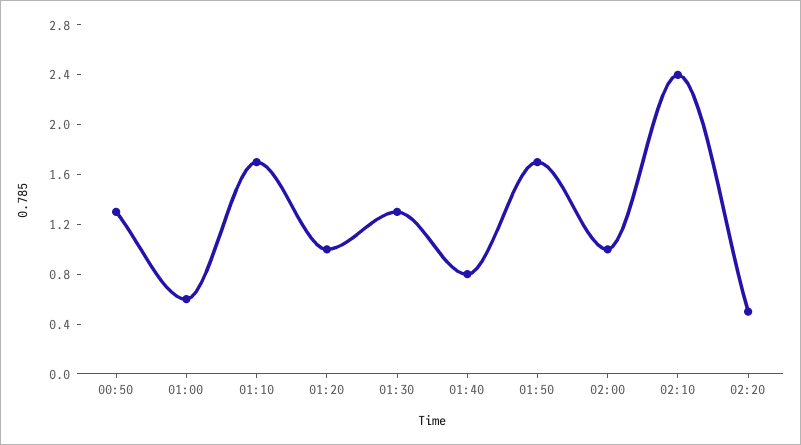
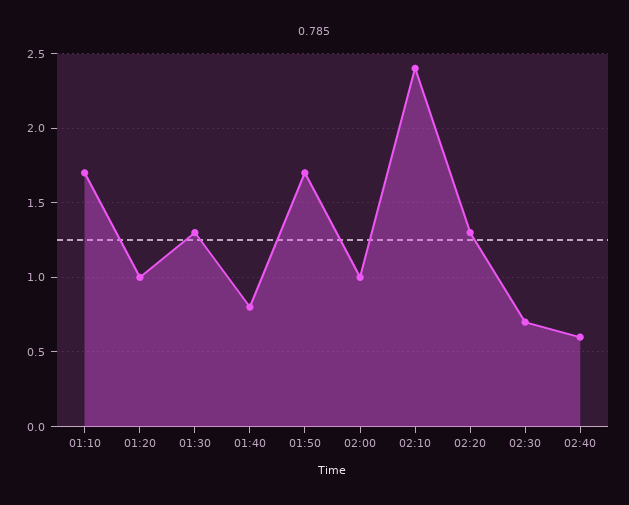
00:50: 1.3 -> none
01:00: 0.6 -> none
02:20: 0.5 -> 1.3
02:30: none -> 0.7
02:40: none -> 0.6

